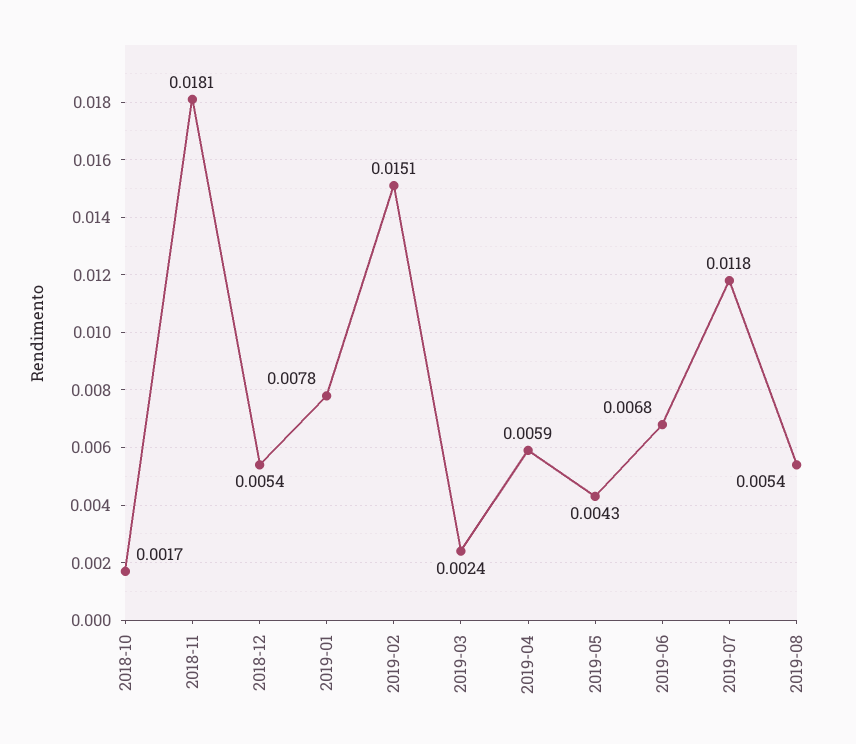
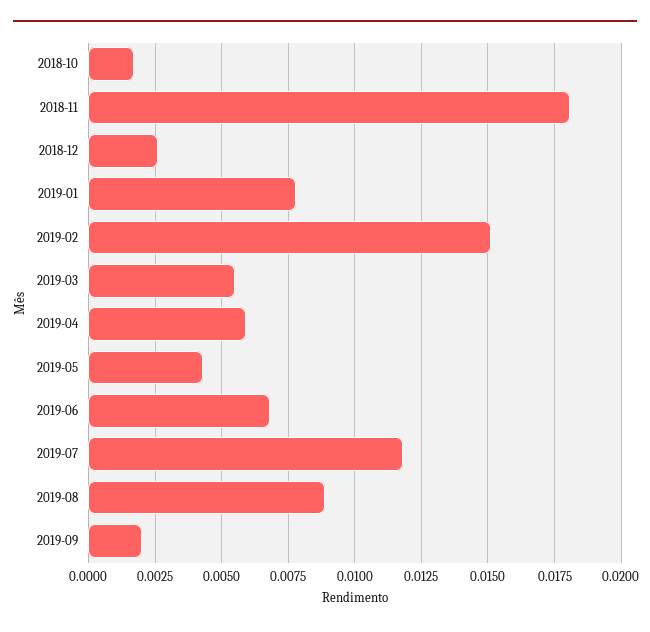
2018-12: 0.0054 -> 0.0025
2019-03: 0.0024 -> 0.0055
2019-08: 0.0054 -> 0.009
2019-09: none -> 0.002

